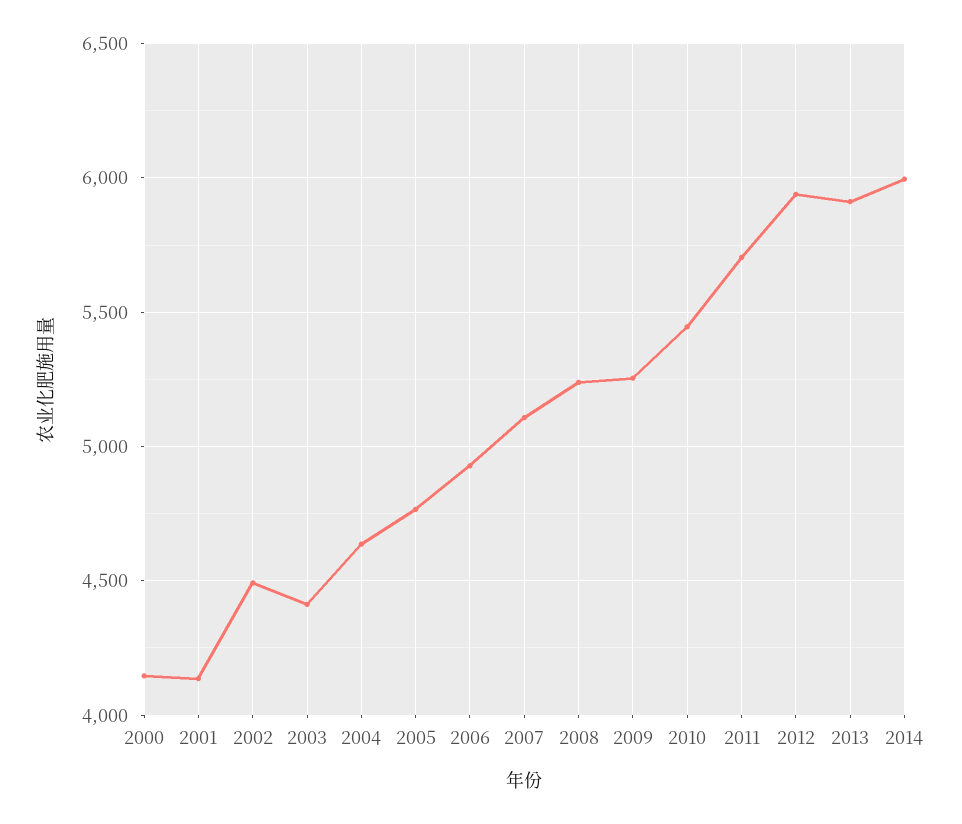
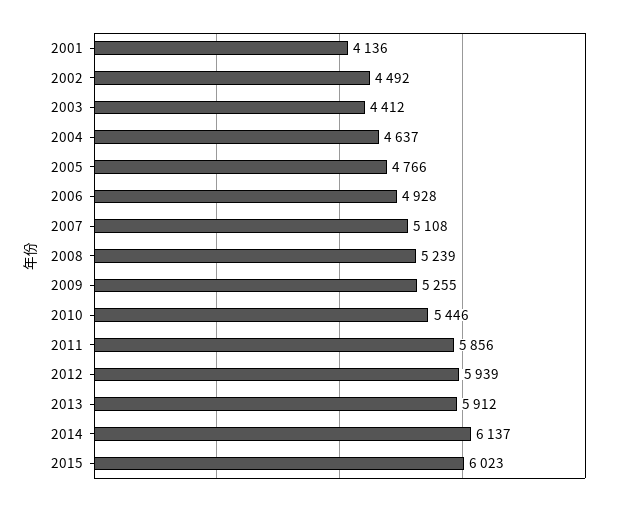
2000: 4150 -> none
2011: 5700 -> 5856
2014: 6000 -> 6137
2015: none -> 6023

